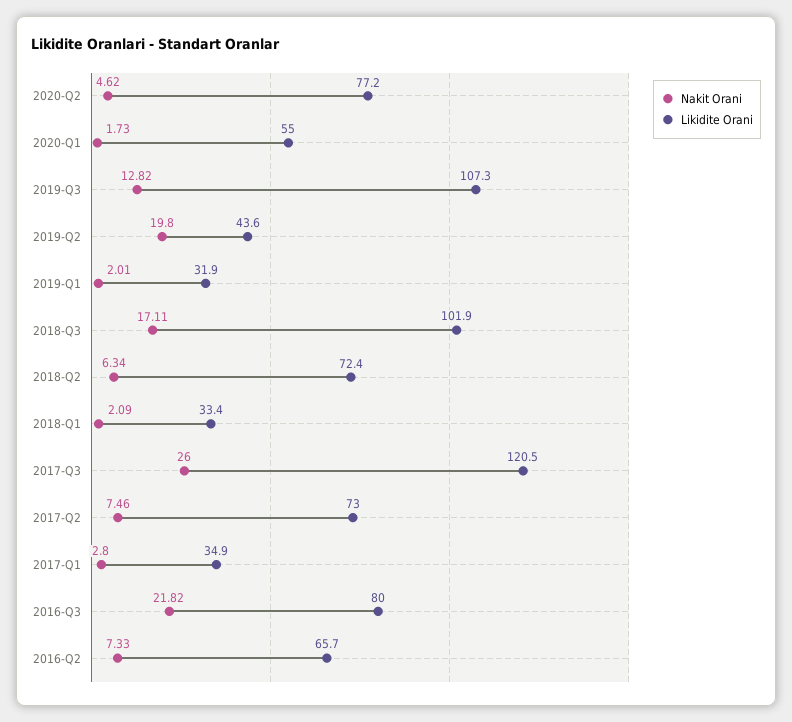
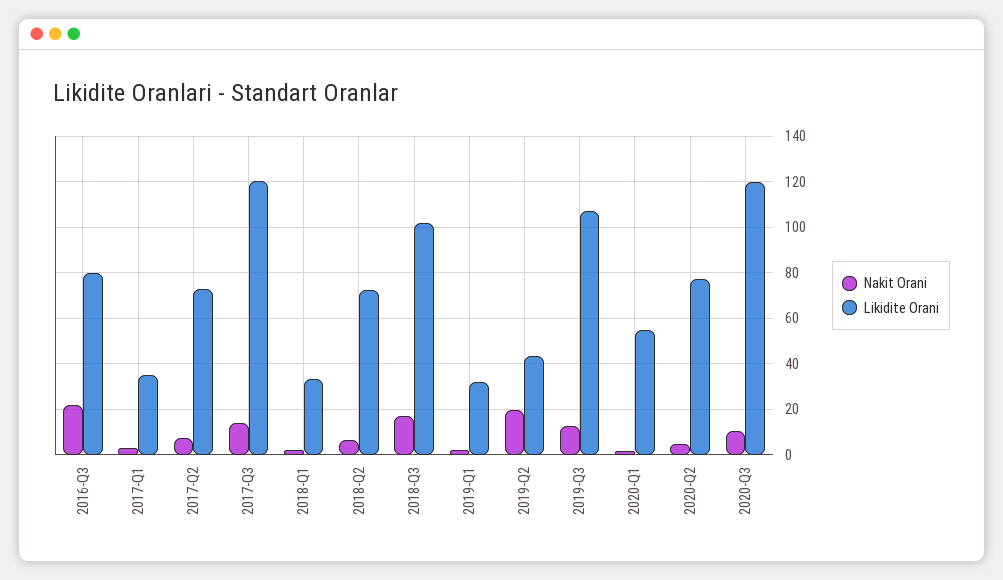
Nakit Orani, 2017-Q3: 26 -> 15
Nakit Orani, 2016-Q2: 7.33 -> none
Likidite Orani, 2016-Q2: 65.7 -> none
Nakit Orani, 2020-Q3: none -> 10
Likidite Orani, 2020-Q3: none -> 120

